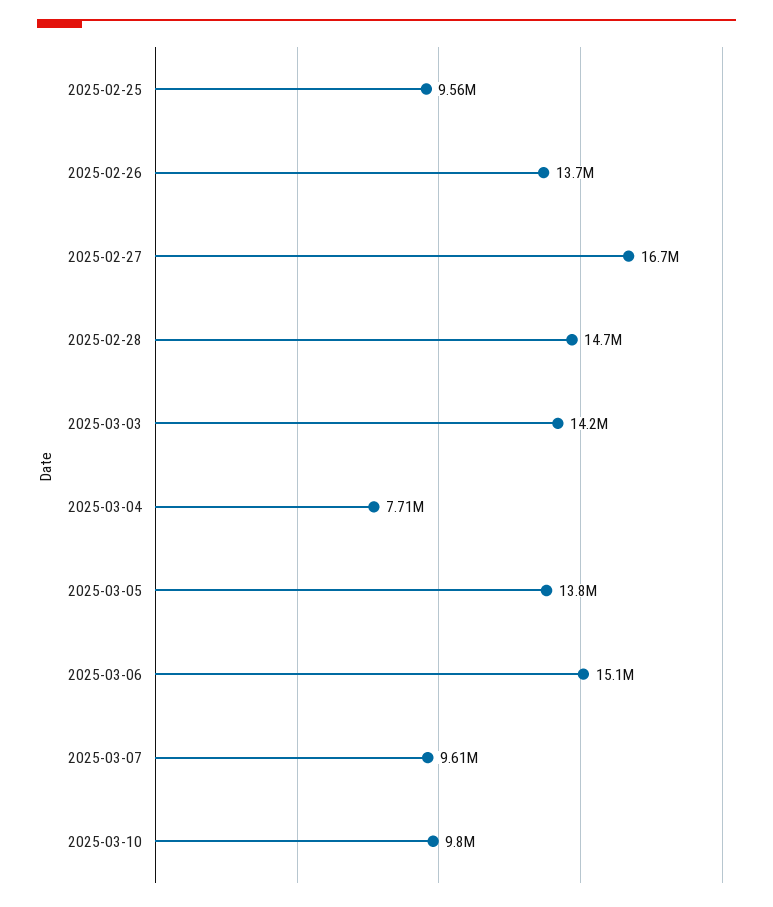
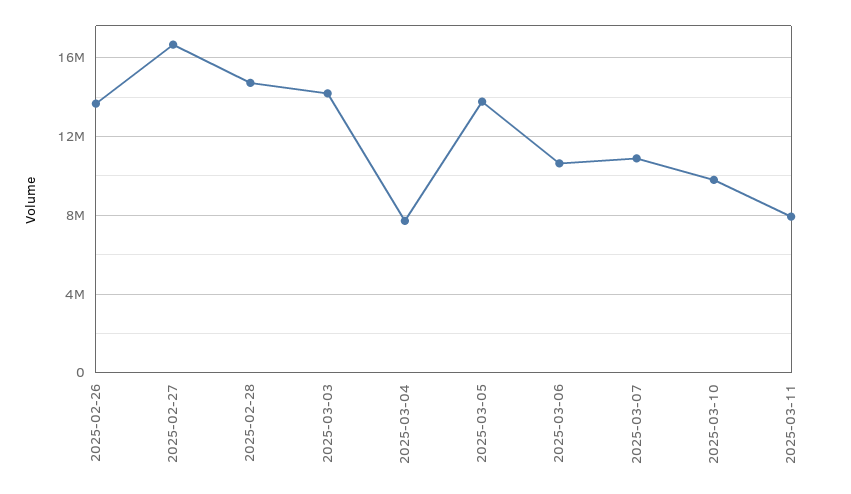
2025-02-25: 9560000 -> none
2025-03-06: 15100000 -> 10500000
2025-03-07: 9610000 -> 11000000
2025-03-11: none -> 8000000

